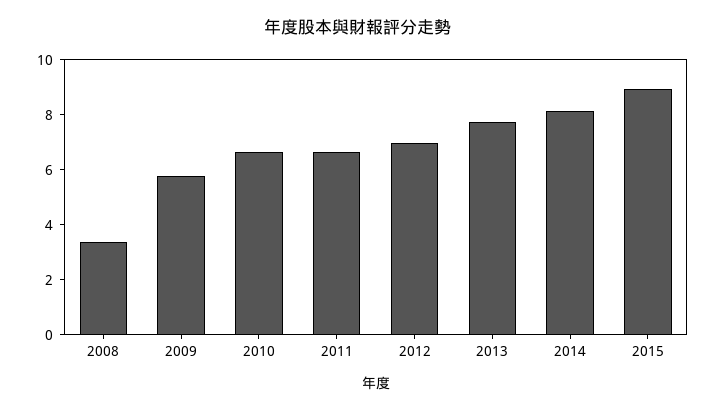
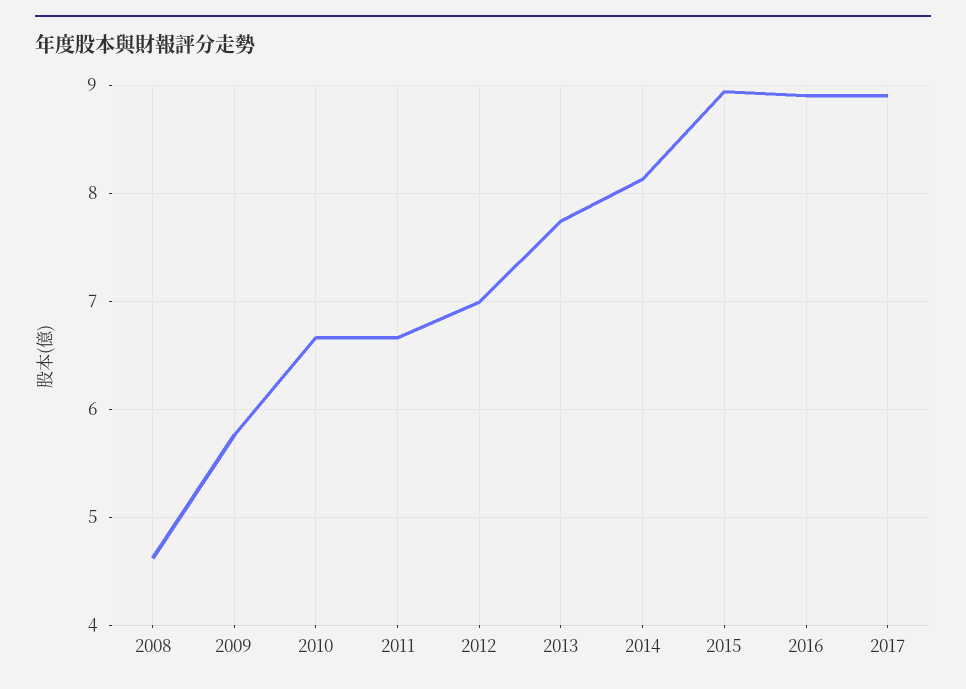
2008: 3.5 -> 4.6
2016: none -> 8.9
2017: none -> 8.9

